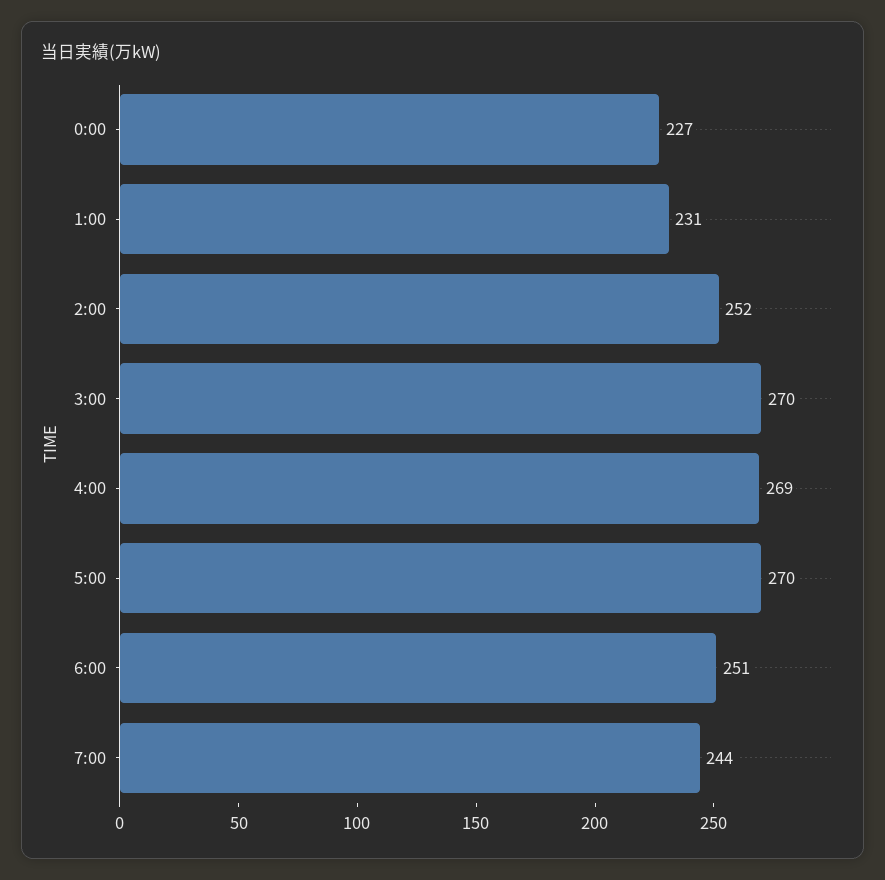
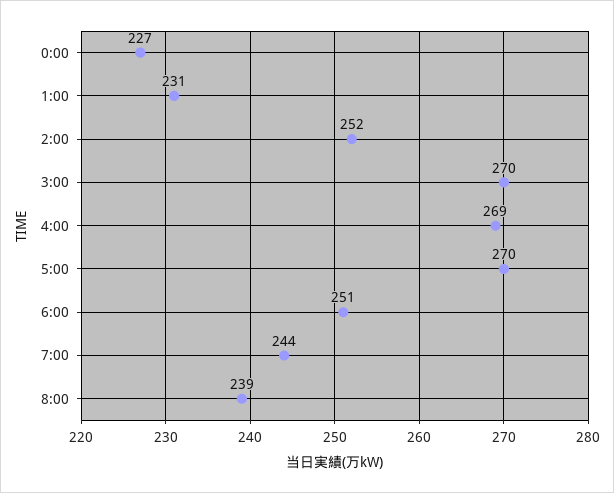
8:00: none -> 239

